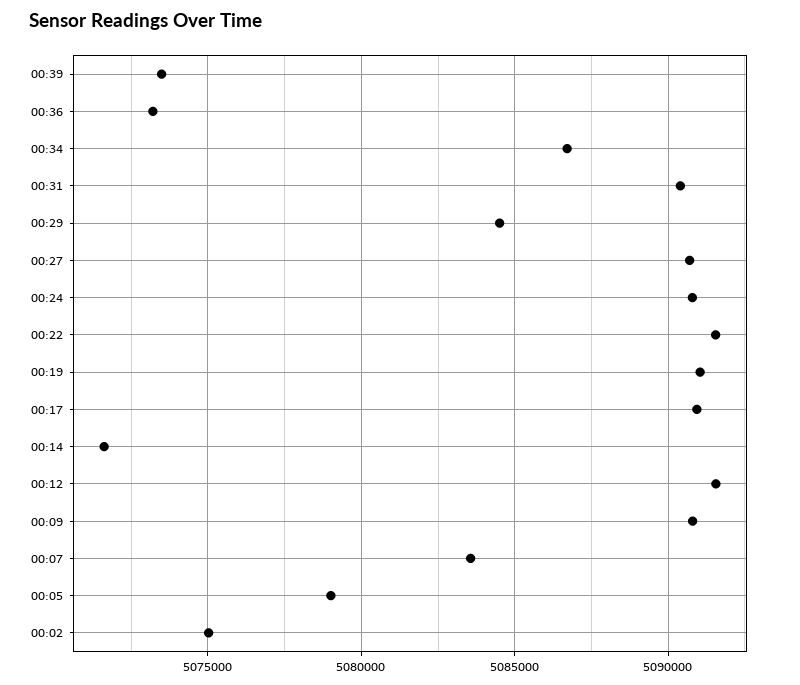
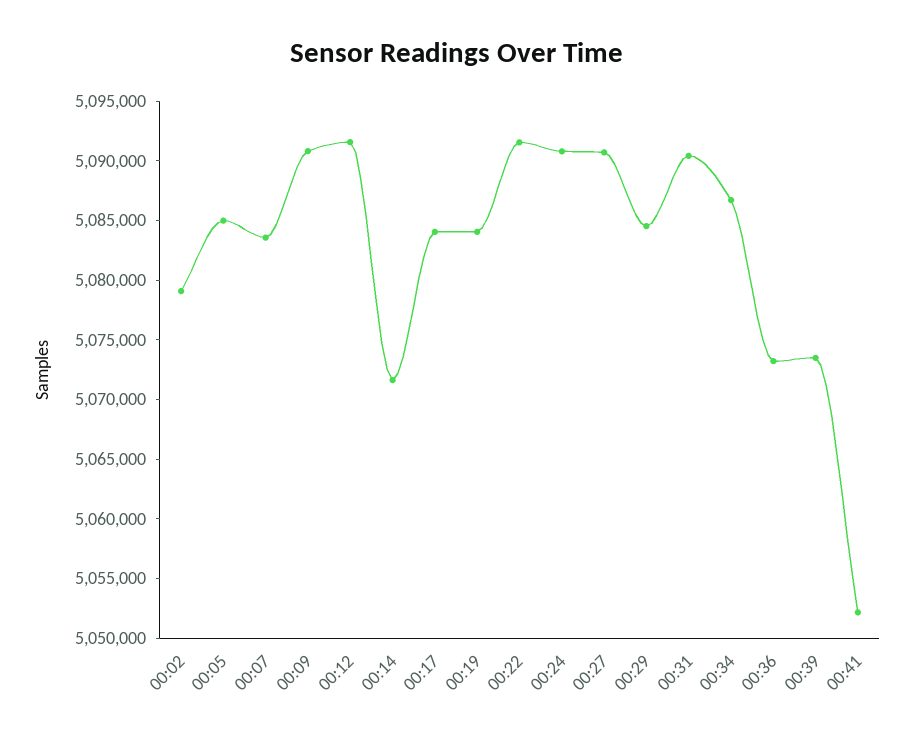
00:19: 5091000 -> 5084000
00:17: 5091000 -> 5084000
00:05: 5079000 -> 5085000
00:02: 5075000 -> 5079000
00:41: none -> 5052000

